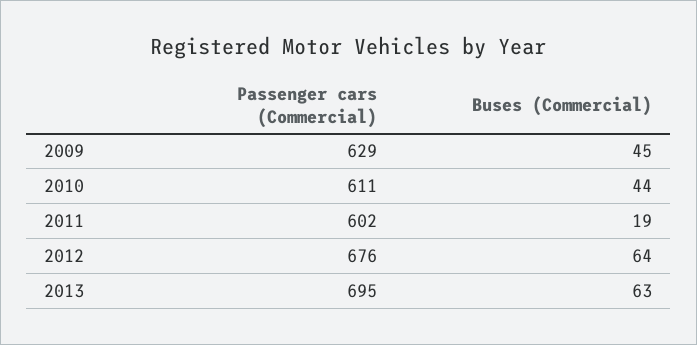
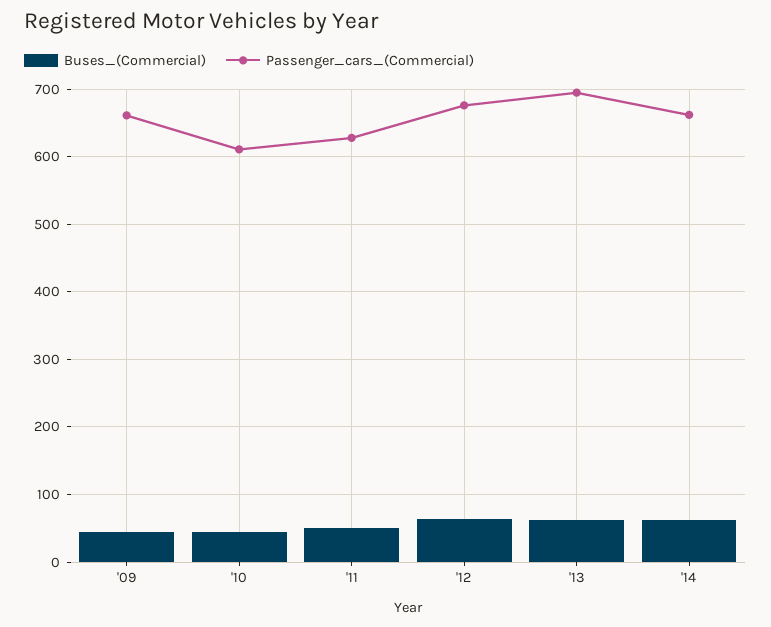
Passenger cars (Commercial), 2009: 629 -> 660
Passenger cars (Commercial), 2011: 602 -> 630
Buses (Commercial), 2011: 19 -> 50
Buses (Commercial), '14: none -> 60
Passenger cars (Commercial), '14: none -> 660

